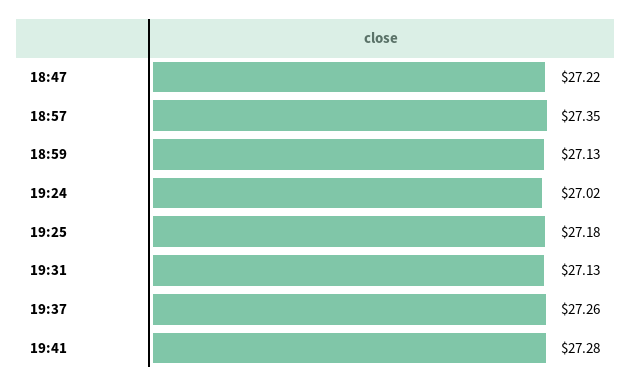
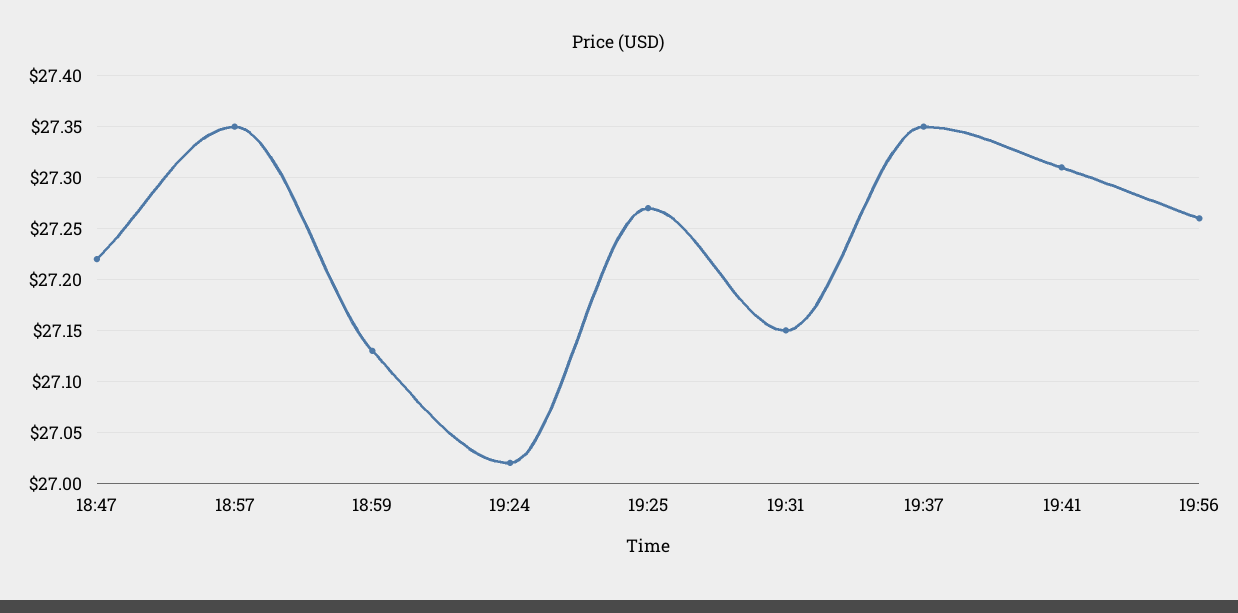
19:25: 27.18 -> 27.27
19:31: 27.13 -> 27.15
19:37: 27.26 -> 27.35
19:41: 27.28 -> 27.31
19:56: none -> 27.26

